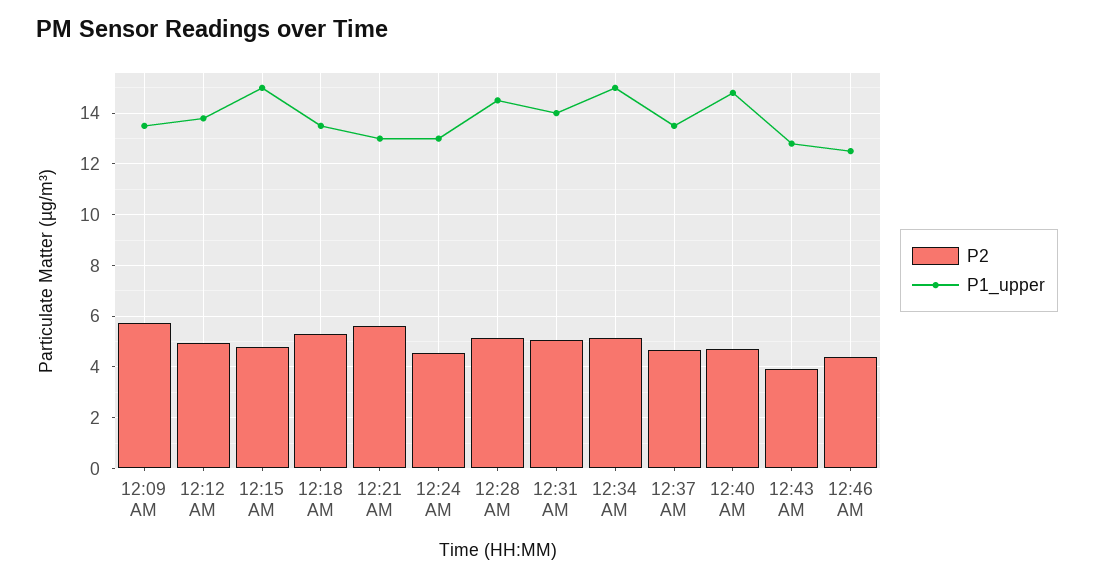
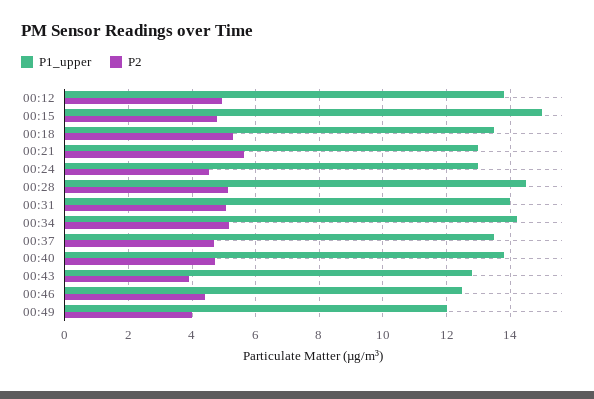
P2, 12:09 AM: 5.75 -> none
P1_upper, 12:09 AM: 13.5 -> none
P1_upper, 12:34 AM: 15 -> 14.2
P1_upper, 12:40 AM: 14.75 -> 13.8
P1_upper, 00:49: none -> 12
P2, 00:49: none -> 4

